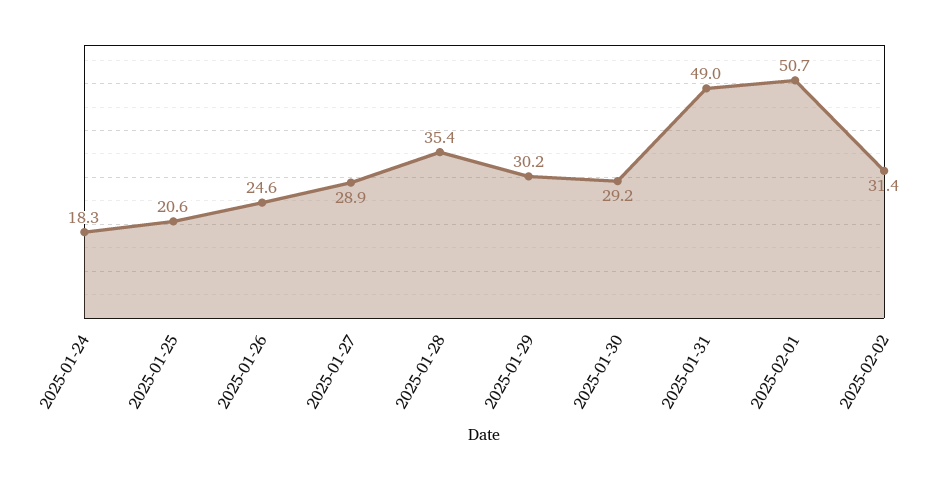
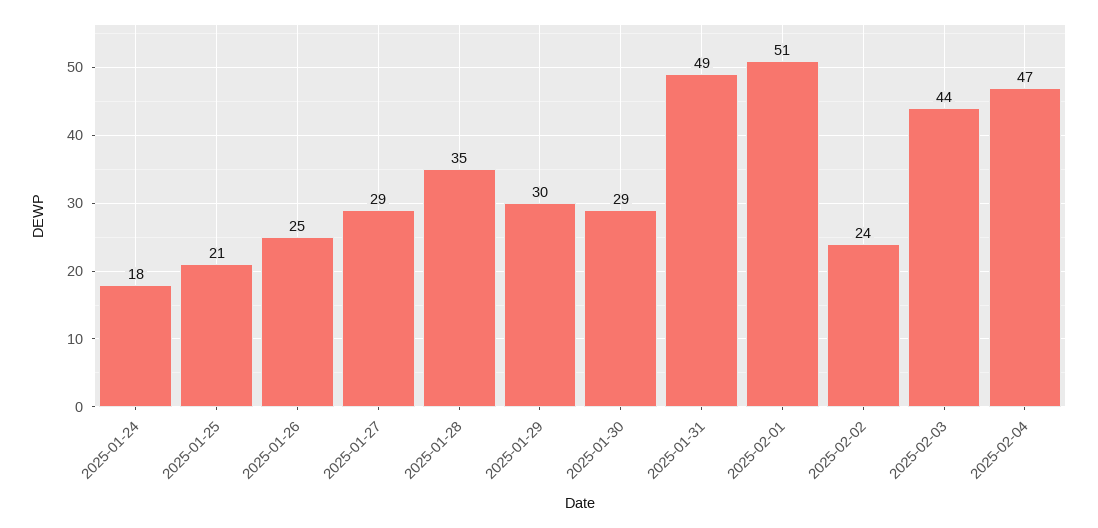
2025-02-02: 31.4 -> 24
2025-02-03: none -> 44
2025-02-04: none -> 47

